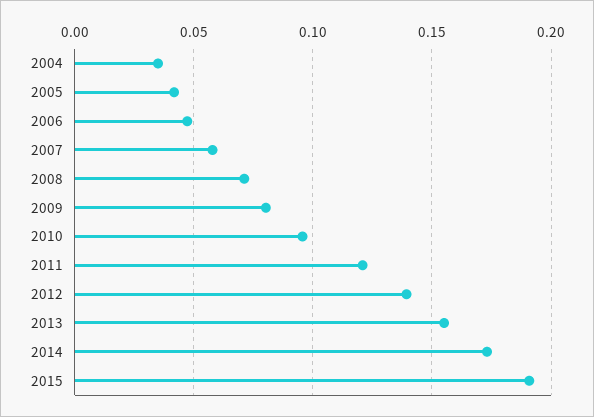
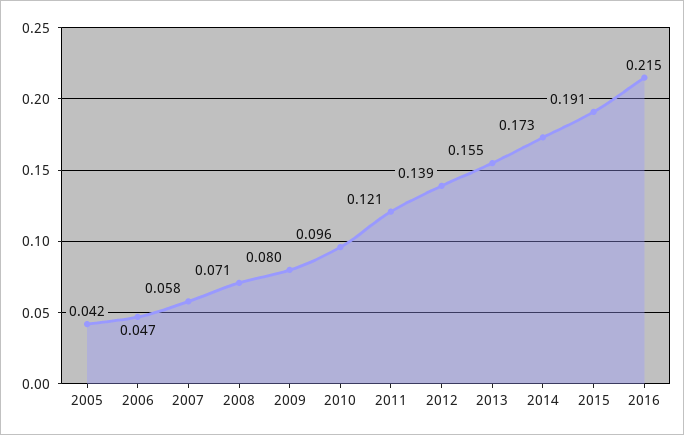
2004: 0.035 -> none
2016: none -> 0.215

